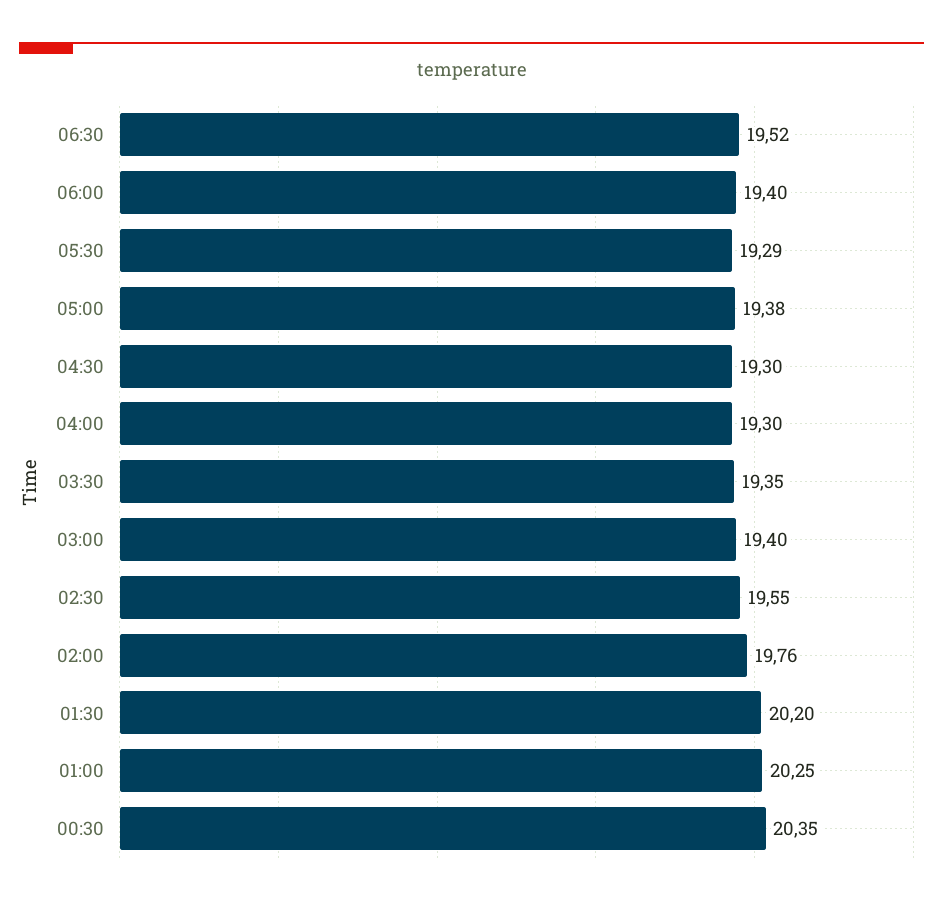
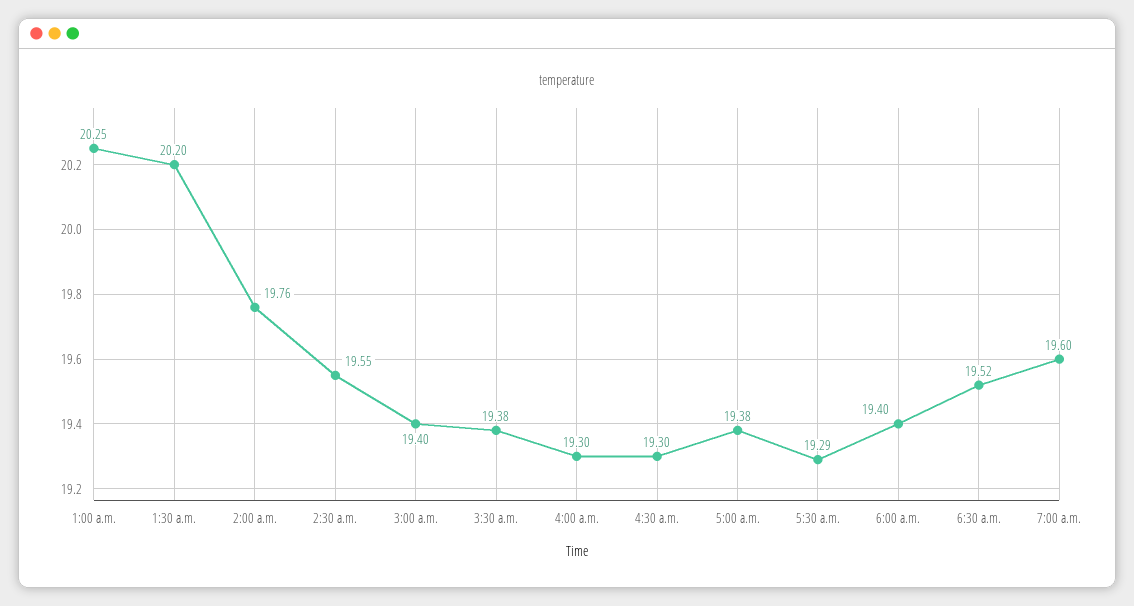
03:30: 19.35 -> 19.38
00:30: 20.35 -> none
7:00 a.m.: none -> 19.6

